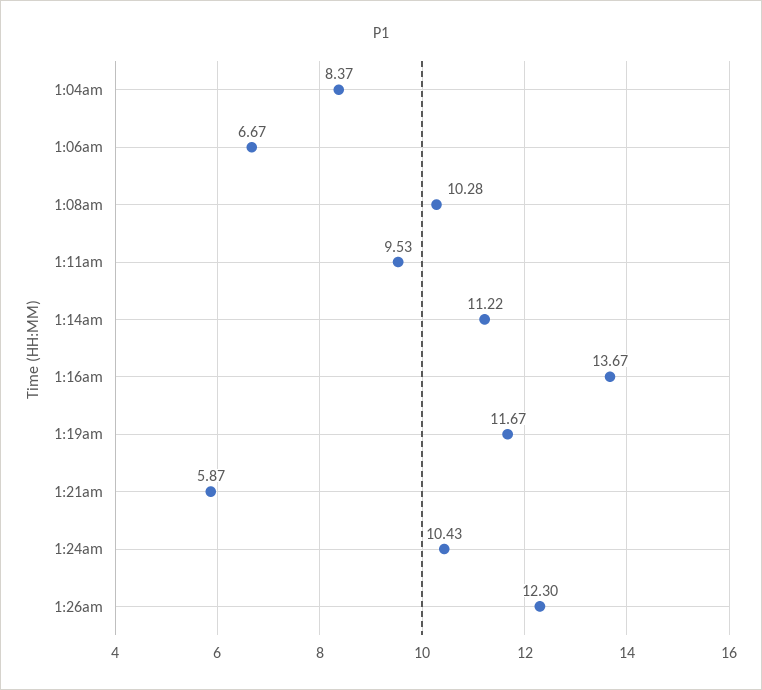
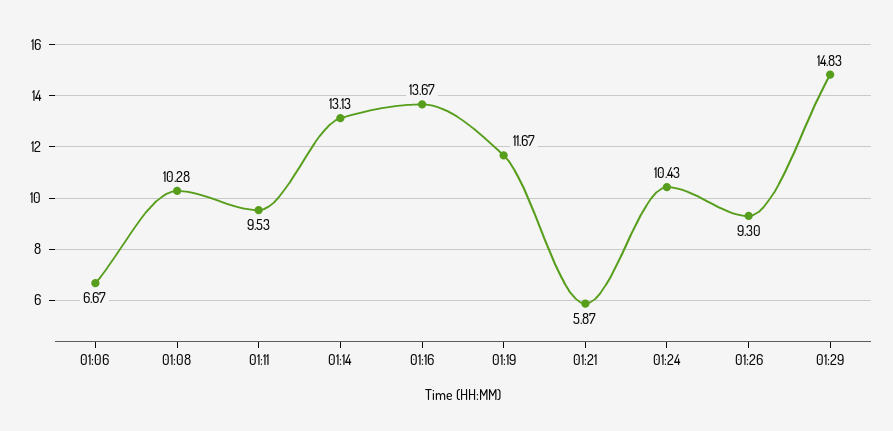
1:04am: 8.37 -> none
1:14am: 11.22 -> 13.13
1:26am: 12.3 -> 9.3
01:29: none -> 14.83

